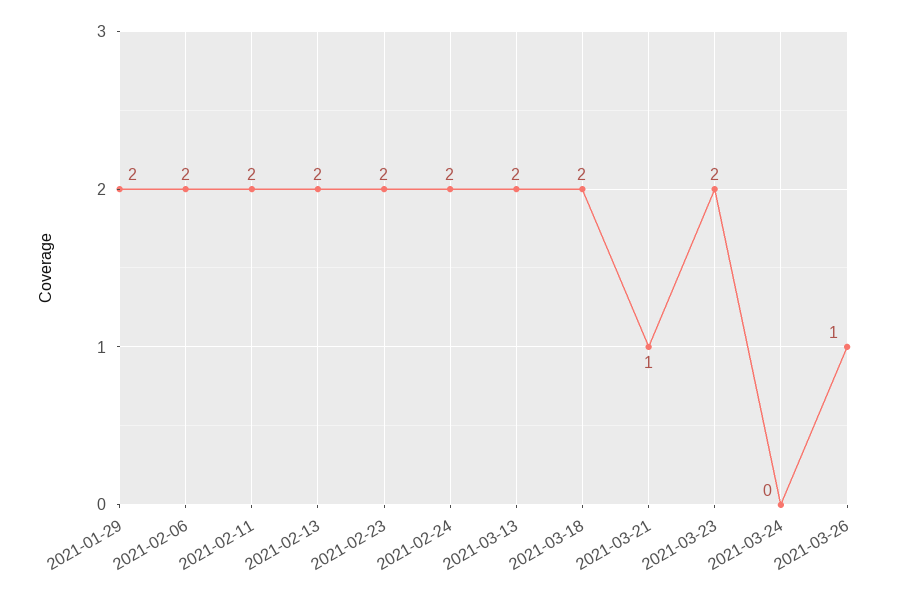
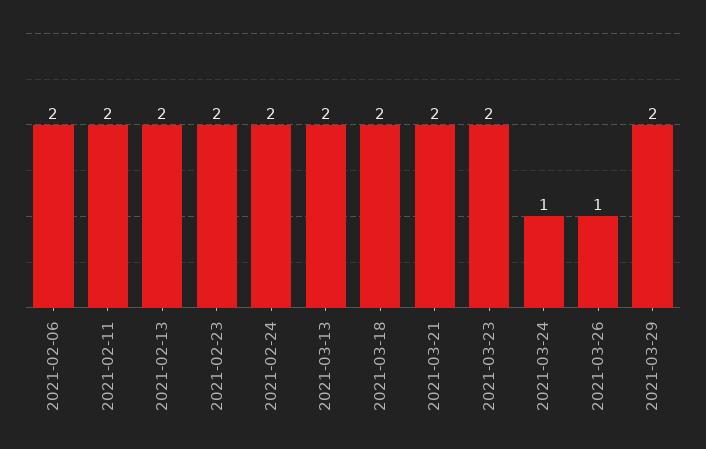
2021-01-29: 2 -> none
2021-03-21: 1 -> 2
2021-03-24: 0 -> 1
2021-03-29: none -> 2

